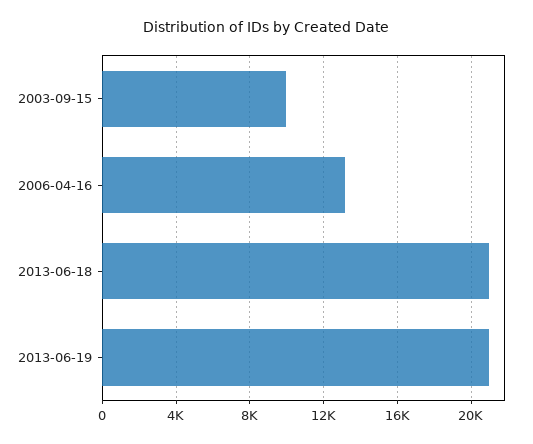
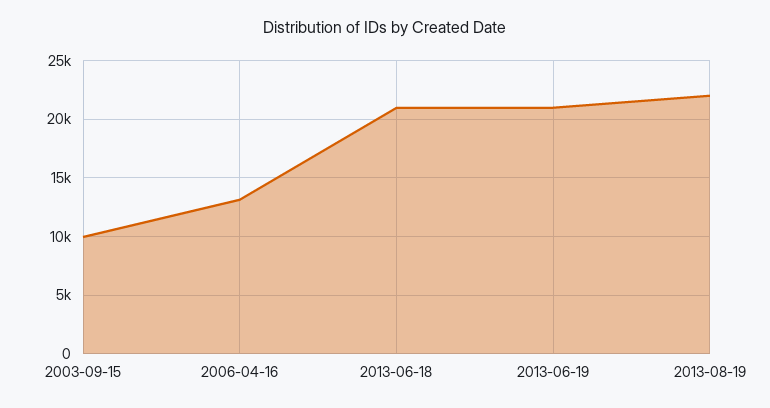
2013-08-19: none -> 22000

